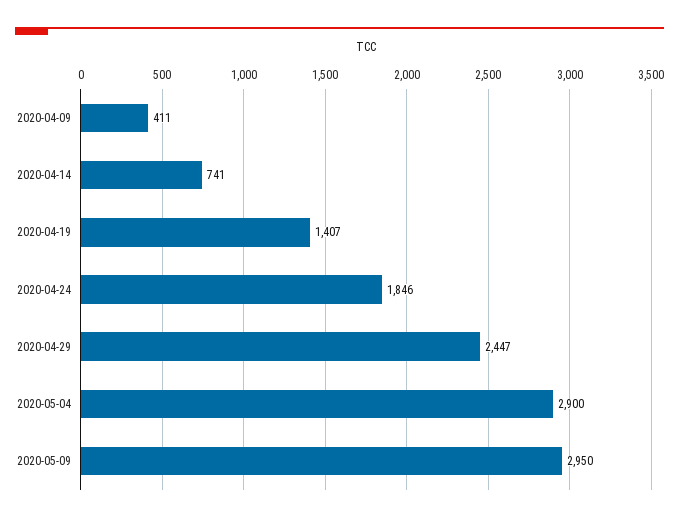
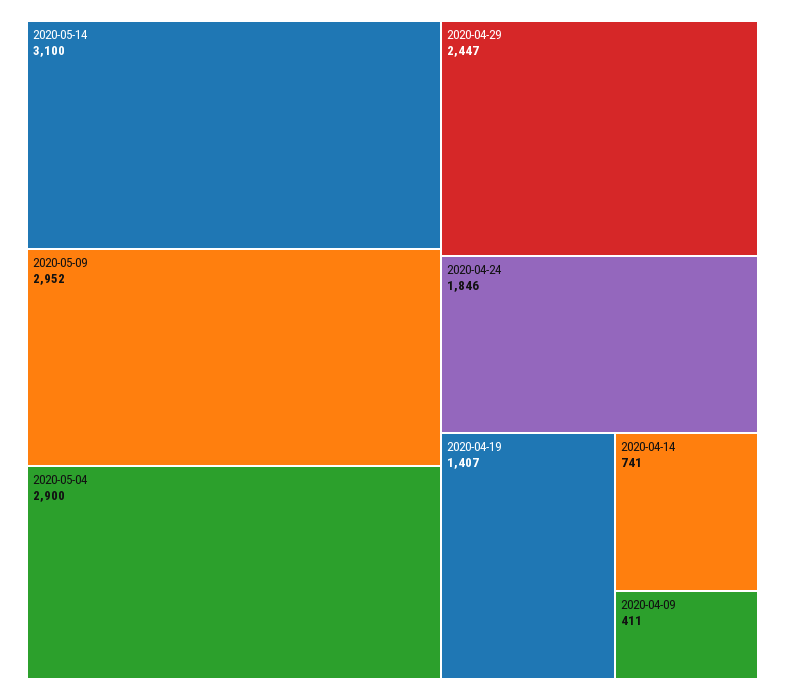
2020-05-09: 2950 -> 2952
2020-05-14: none -> 3100

